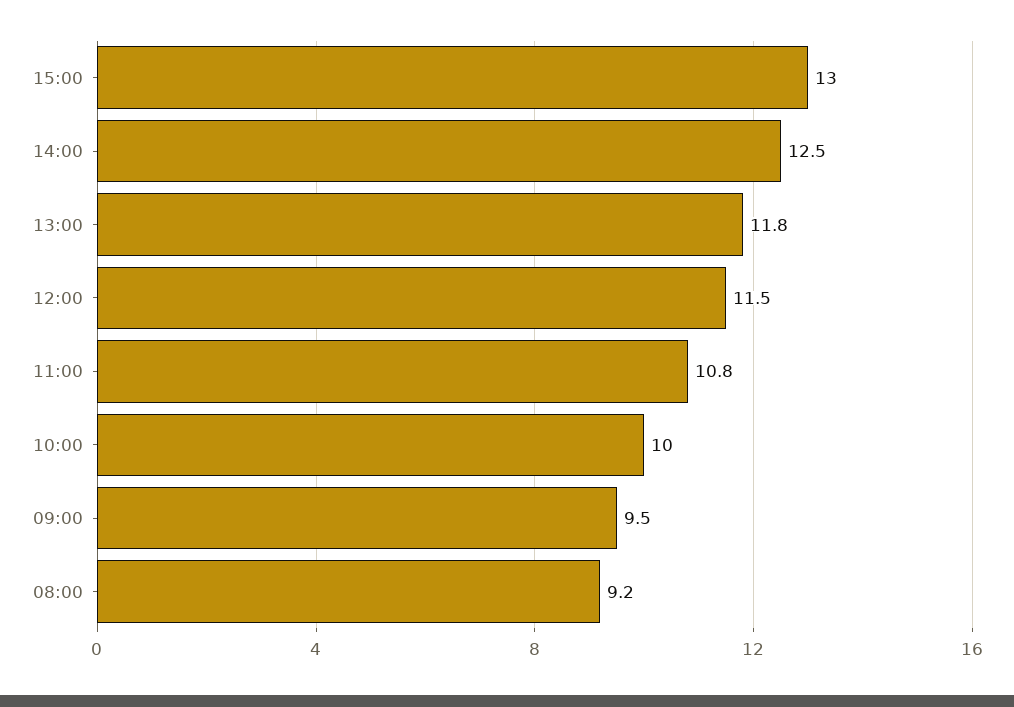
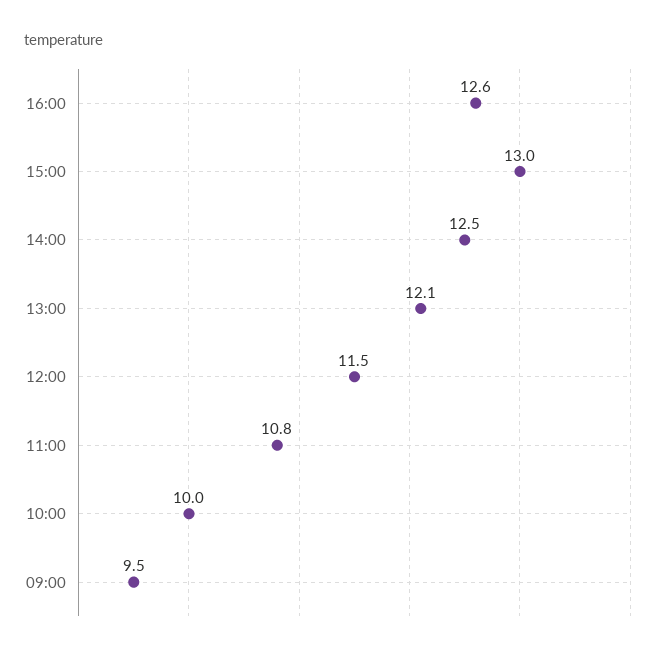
13:00: 11.8 -> 12.1
08:00: 9.2 -> none
16:00: none -> 12.6

